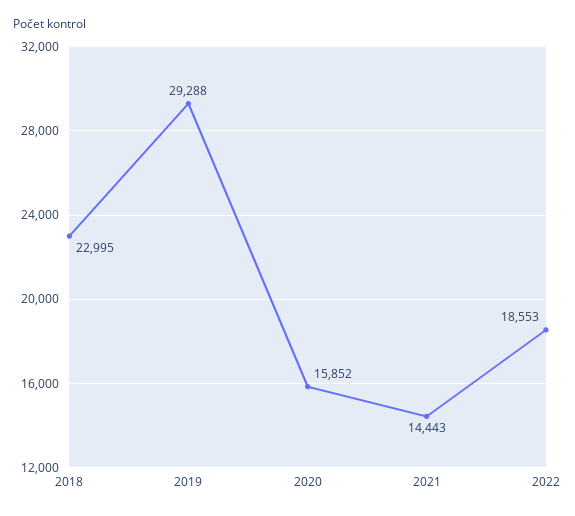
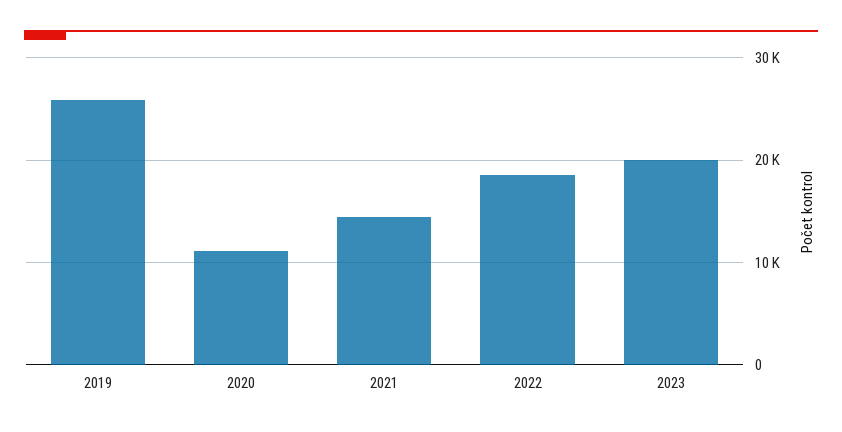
2018: 22995 -> none
2019: 29288 -> 26000
2020: 15852 -> 11000
2023: none -> 20000

